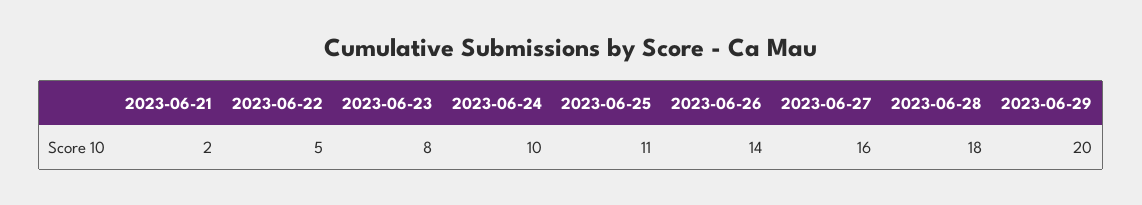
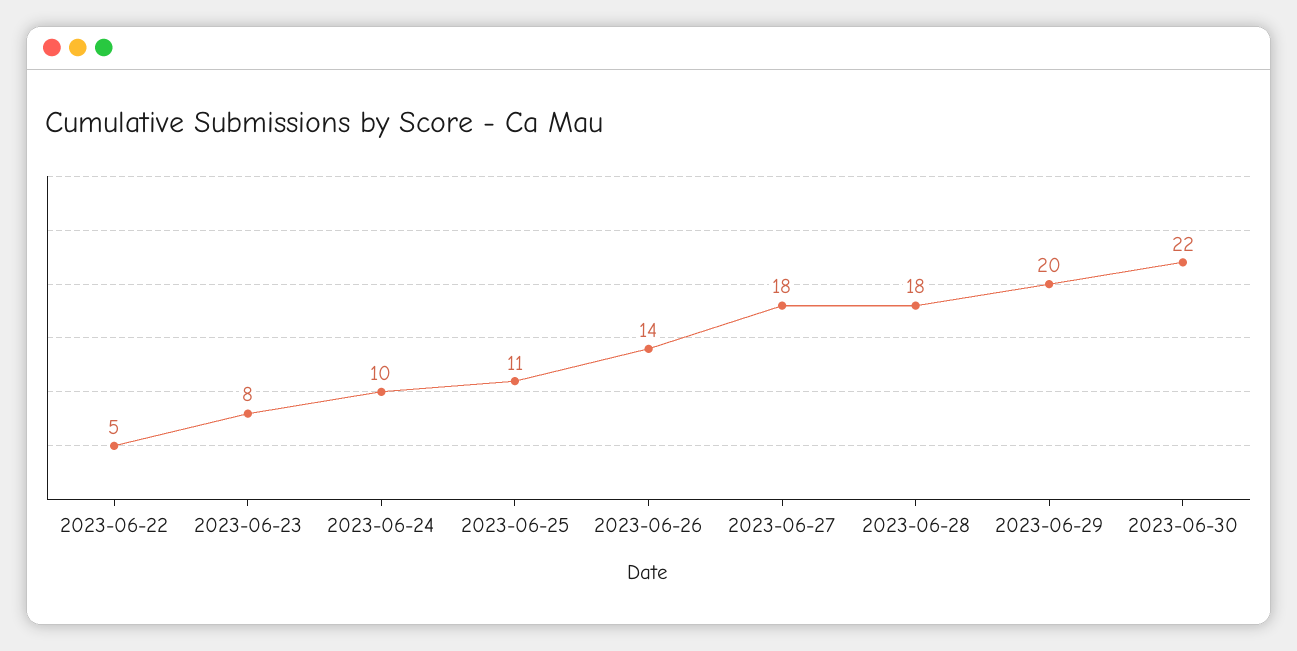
2023-06-21: 2 -> none
2023-06-27: 16 -> 18
2023-06-30: none -> 22

